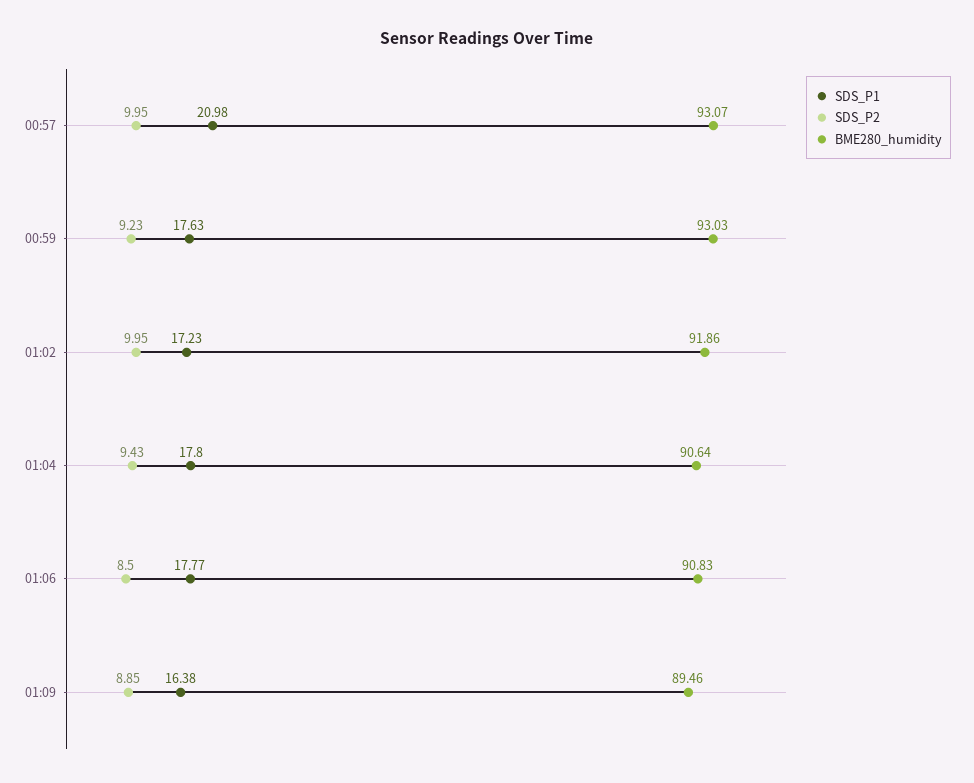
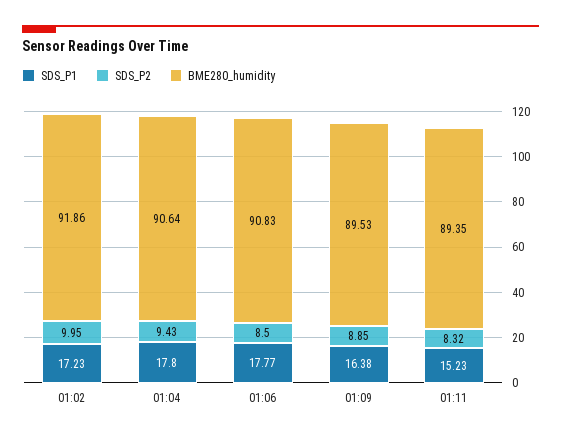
SDS_P1, 00:57: 20.98 -> none
SDS_P2, 00:57: 9.95 -> none
BME280_humidity, 00:57: 93.07 -> none
SDS_P1, 00:59: 17.63 -> none
SDS_P2, 00:59: 9.23 -> none
BME280_humidity, 00:59: 93.03 -> none
BME280_humidity, 01:09: 89.46 -> 89.53
SDS_P1, 01:11: none -> 15.23
SDS_P2, 01:11: none -> 8.32
BME280_humidity, 01:11: none -> 89.35

